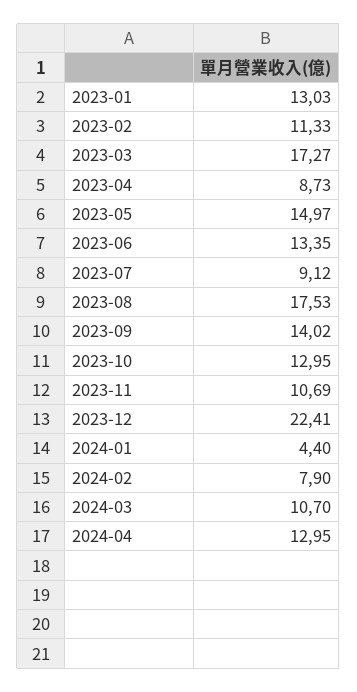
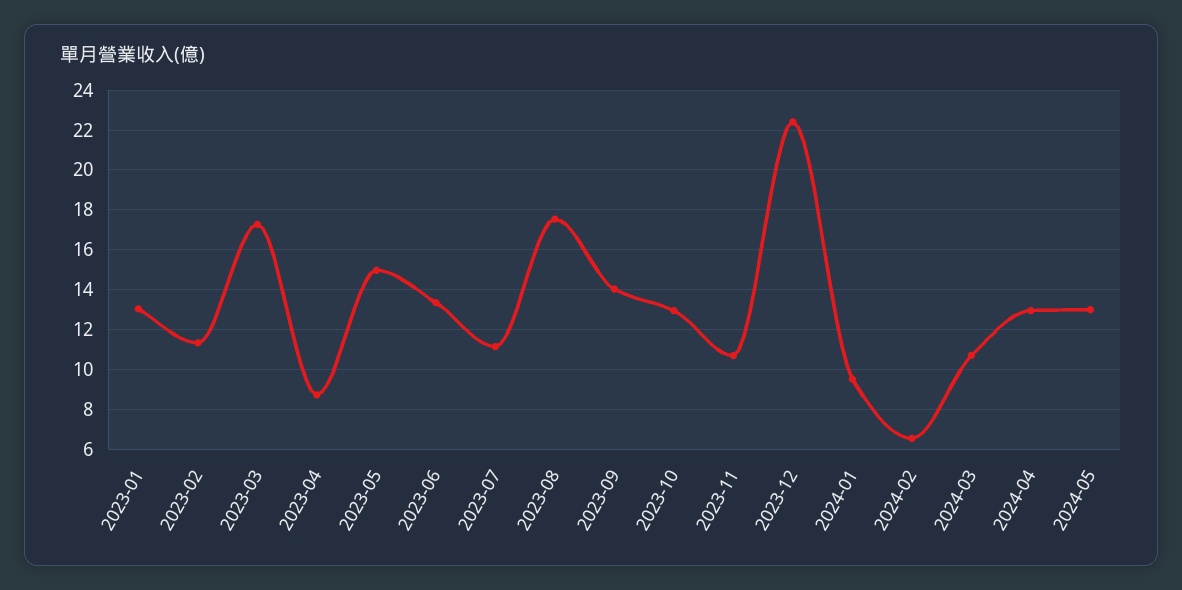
2023-07: 9.12 -> 11
2024-01: 4.4 -> 9.5
2024-02: 7.9 -> 6.5
2024-05: none -> 13

